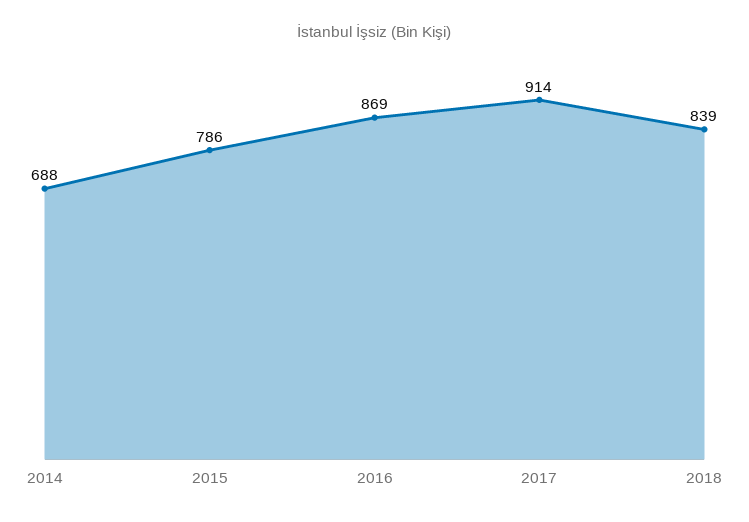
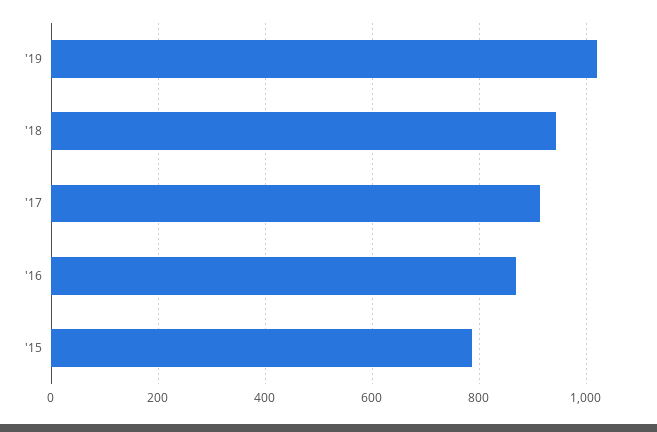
2014: 688 -> none
2018: 839 -> 940
'19: none -> 1020

